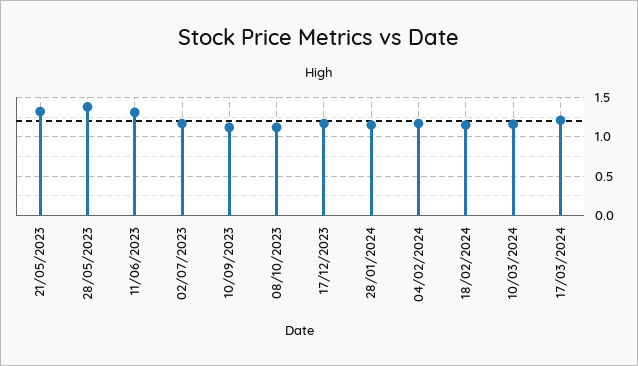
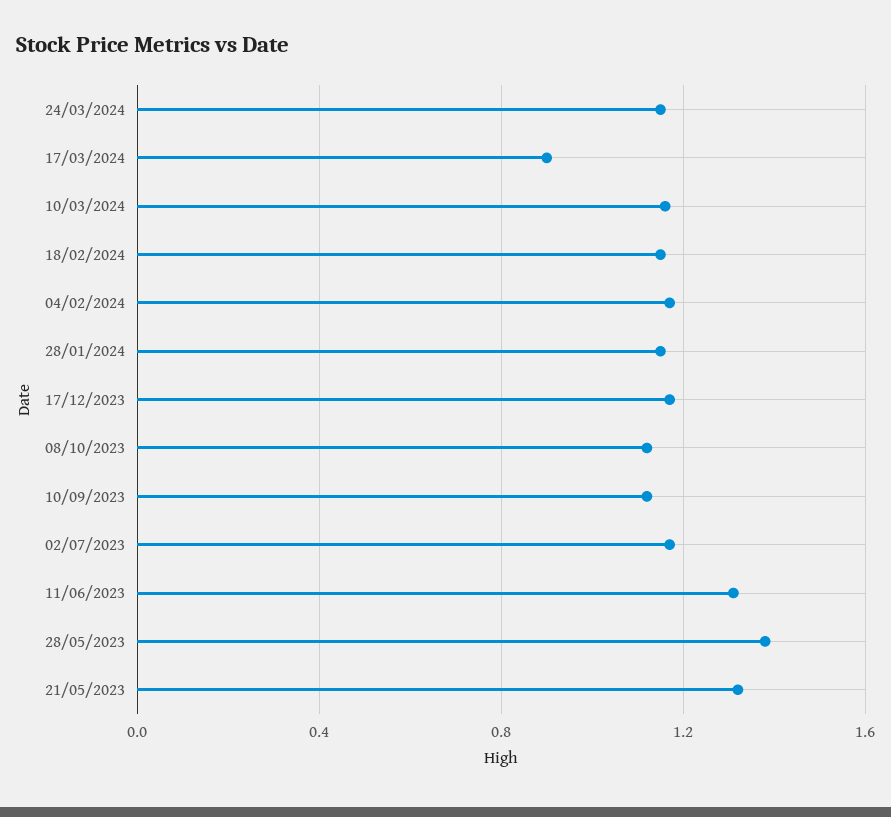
17/03/2024: 1.2 -> 0.9
24/03/2024: none -> 1.15

